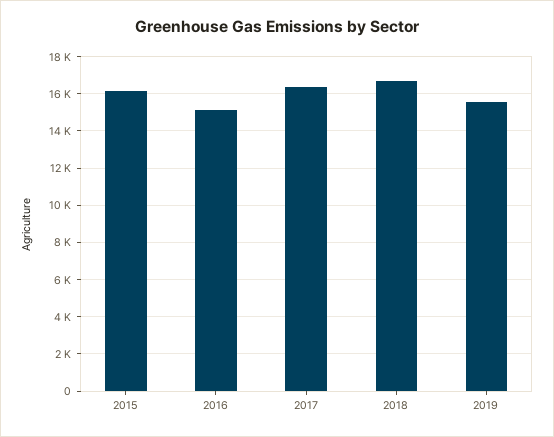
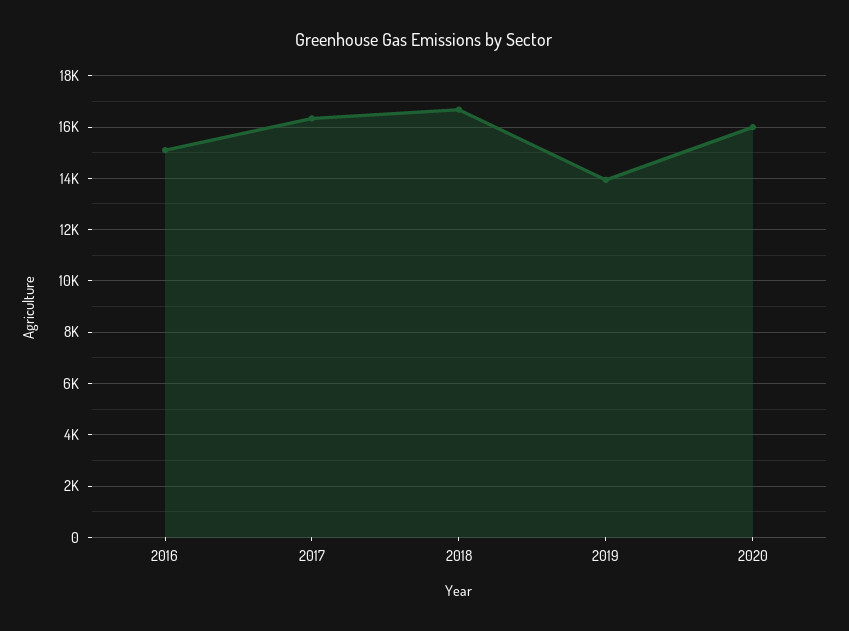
2015: 16000 -> none
2019: 15500 -> 14000
2020: none -> 16000

